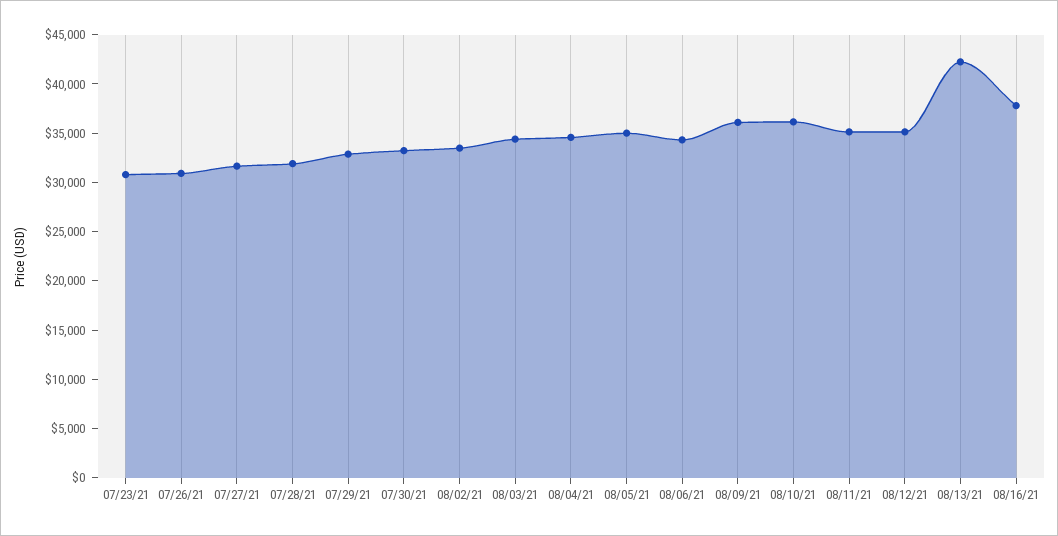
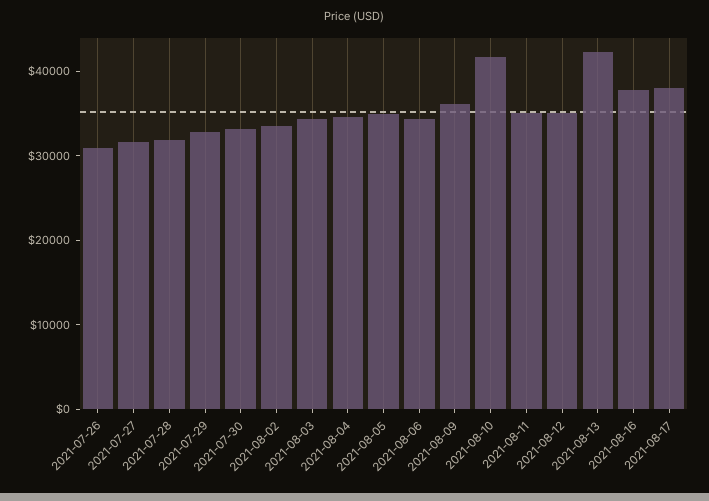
07/23/21: 31000 -> none
08/10/21: 36000 -> 42000
2021-08-17: none -> 38000

